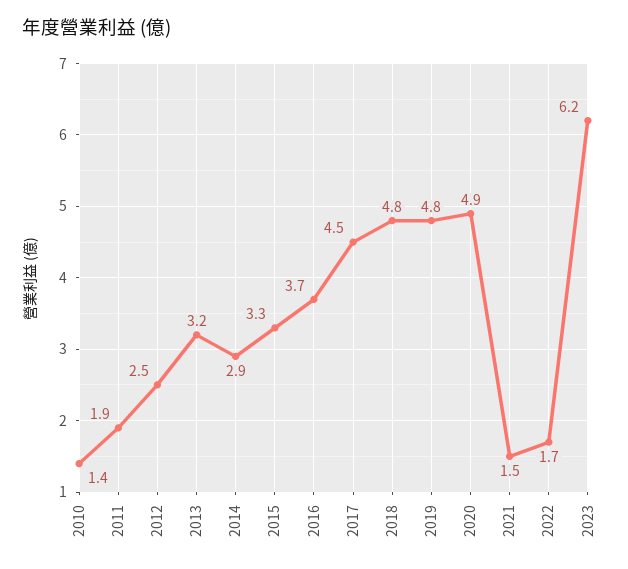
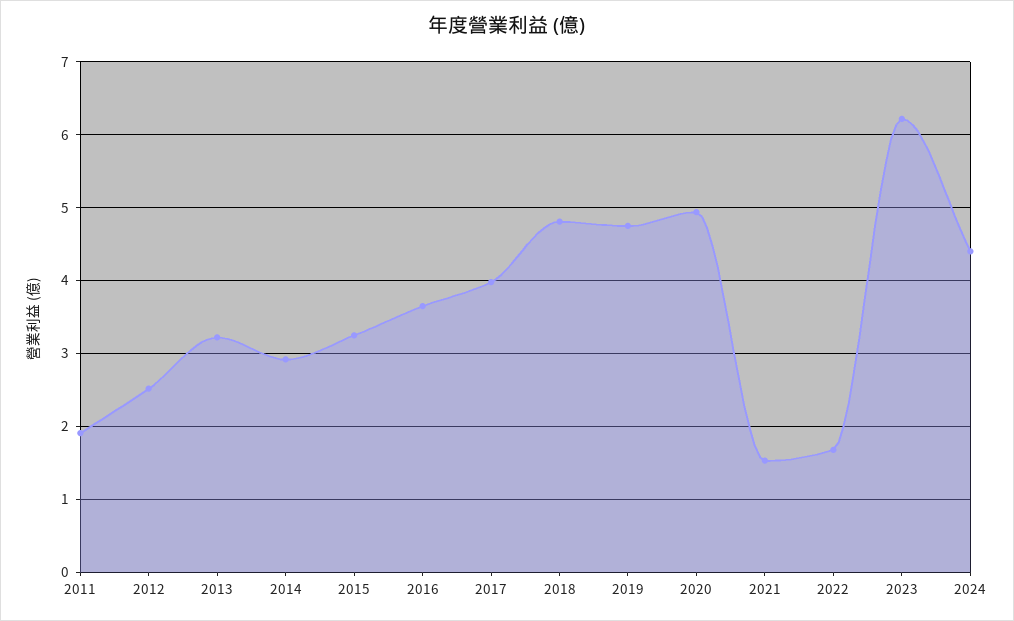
2010: 1.4 -> none
2017: 4.5 -> 4
2024: none -> 4.4

